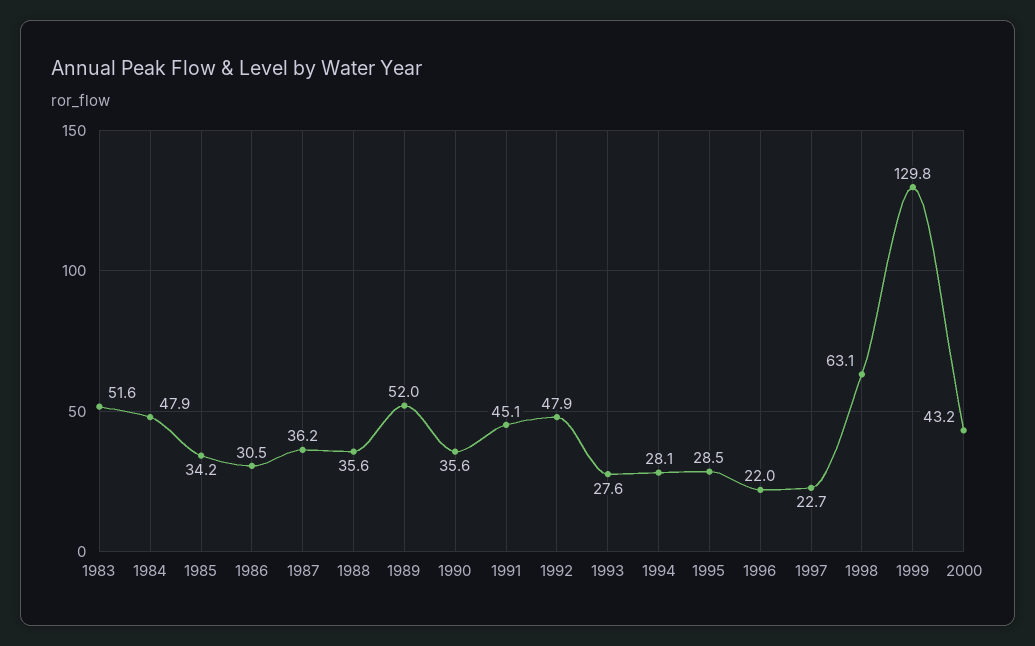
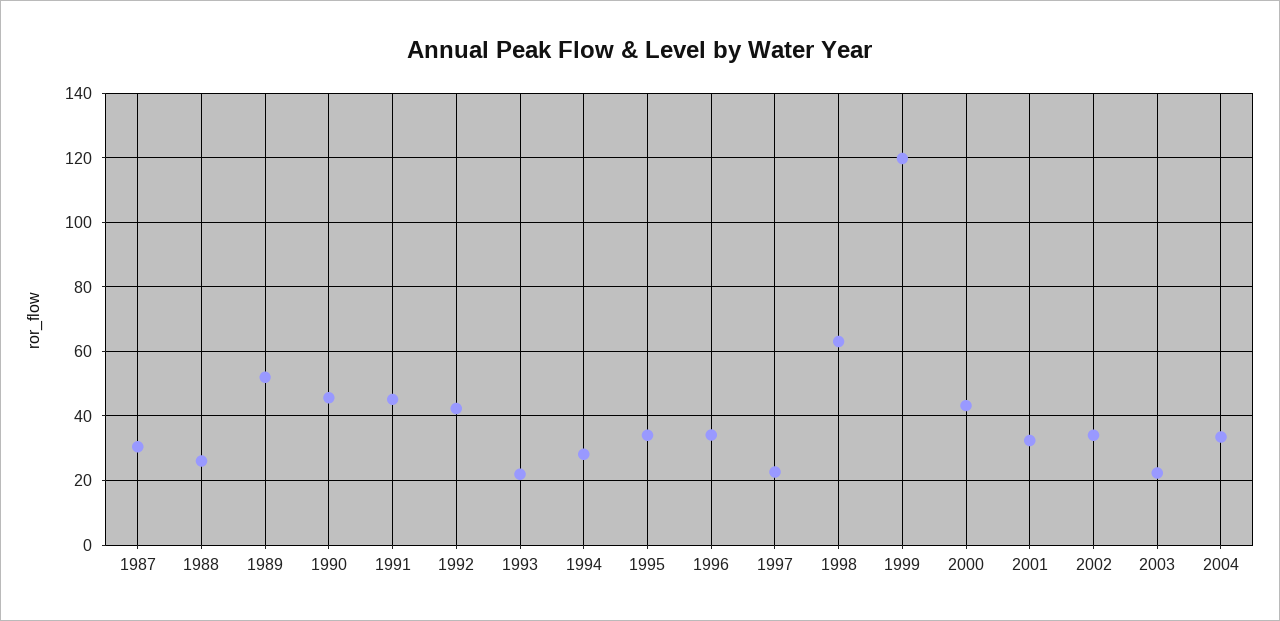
1983: 51.6 -> none
1984: 47.9 -> none
1985: 34.2 -> none
1986: 30.5 -> none
1987: 36.2 -> 30
1988: 35.6 -> 26
1990: 35.6 -> 46
1992: 47.9 -> 42
1993: 27.6 -> 22
1995: 28.5 -> 34
1996: 22 -> 34
1999: 129.8 -> 120
2001: none -> 32
2002: none -> 34
2003: none -> 22
2004: none -> 34

